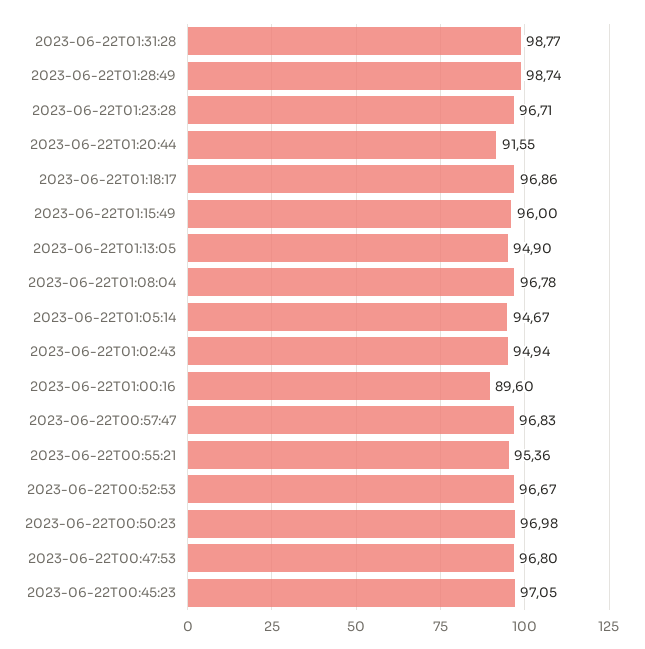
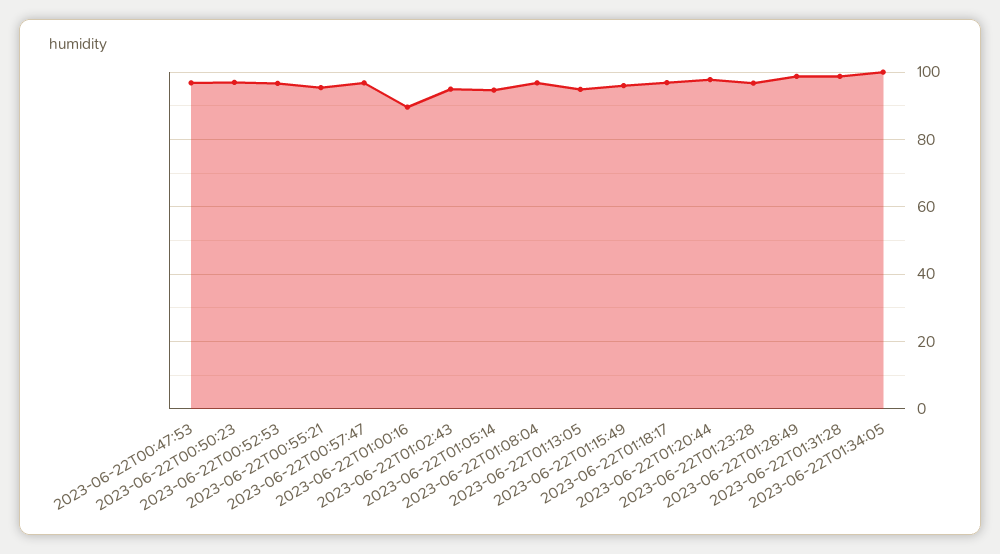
2023-06-22T01:20:44: 91.55 -> 98
2023-06-22T00:45:23: 97.05 -> none
2023-06-22T01:34:05: none -> 100

